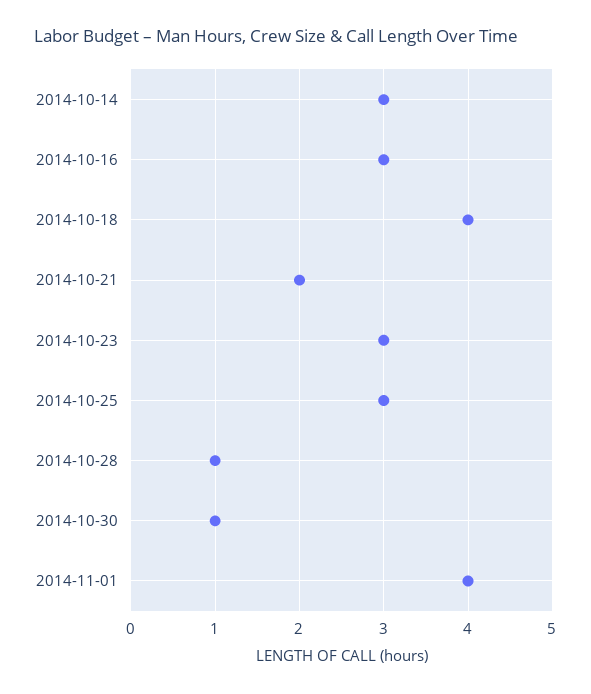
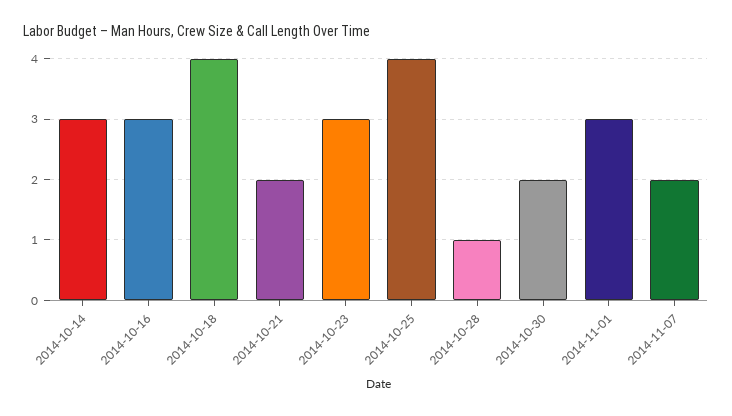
2014-10-25: 3 -> 4
2014-10-30: 1 -> 2
2014-11-01: 4 -> 3
2014-11-07: none -> 2

